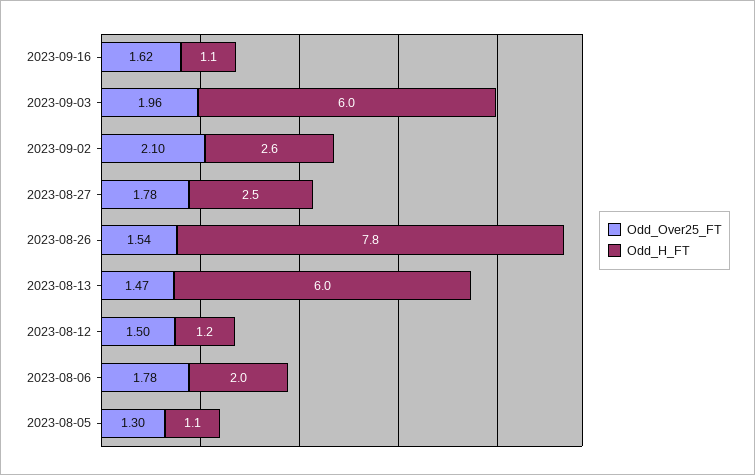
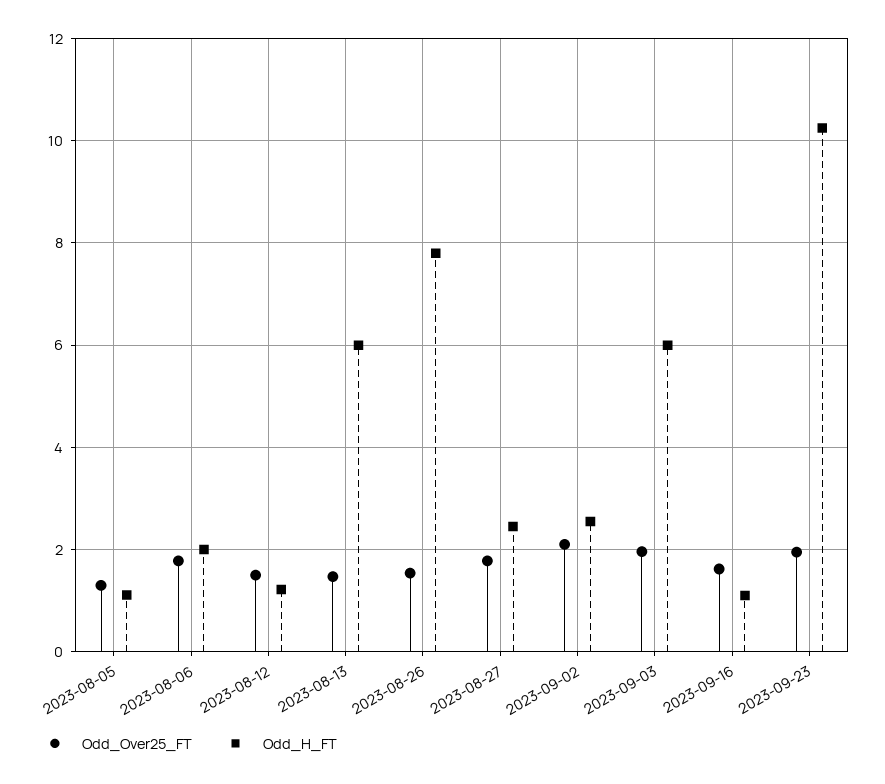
Odd_Over25_FT, 2023-09-23: none -> 2
Odd_H_FT, 2023-09-23: none -> 10.2

